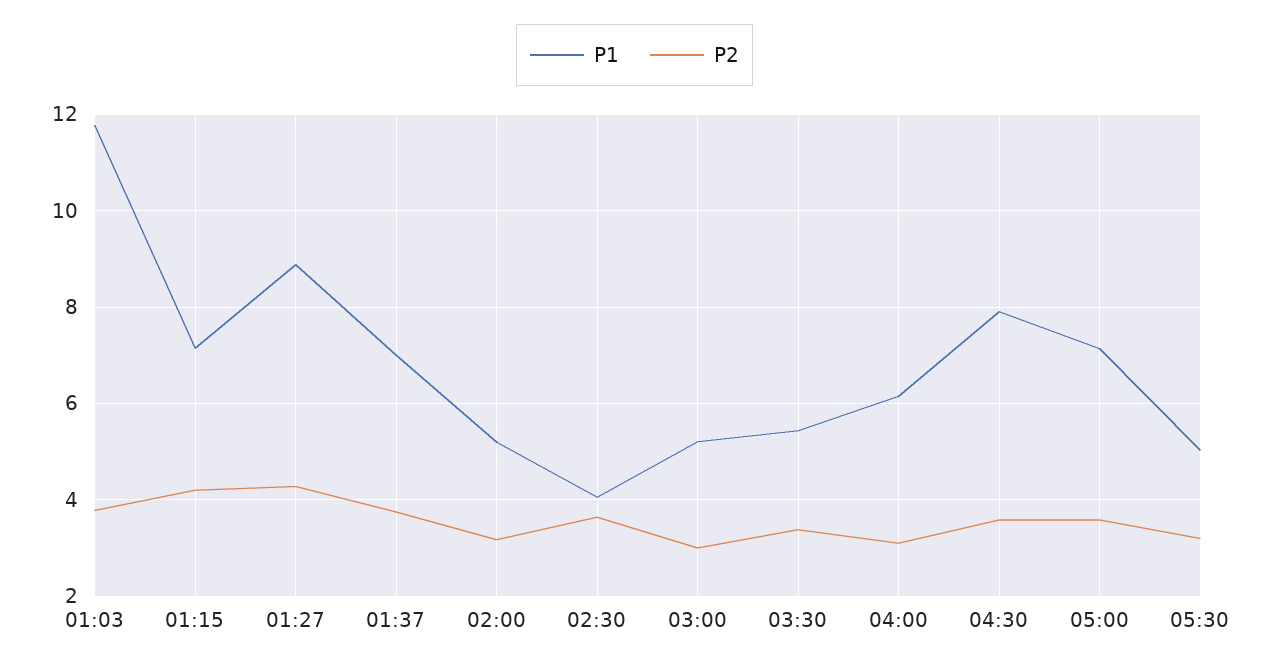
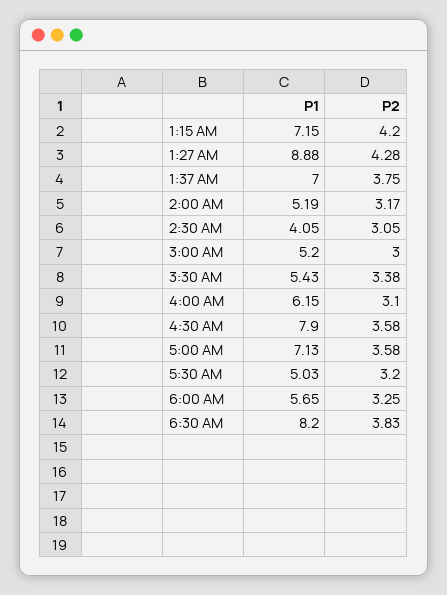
P1, 01:03: 11.8 -> none
P2, 01:03: 3.8 -> none
P2, 02:30: 3.6 -> 3.05
P1, 6:00 AM: none -> 5.65
P2, 6:00 AM: none -> 3.25
P1, 6:30 AM: none -> 8.2
P2, 6:30 AM: none -> 3.83

